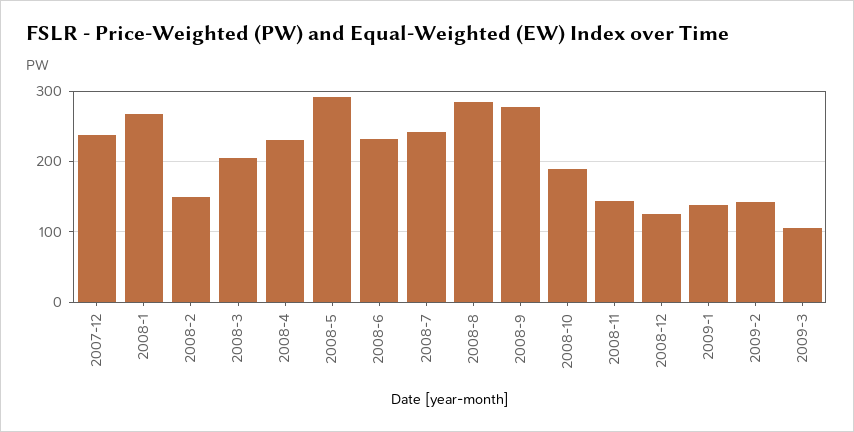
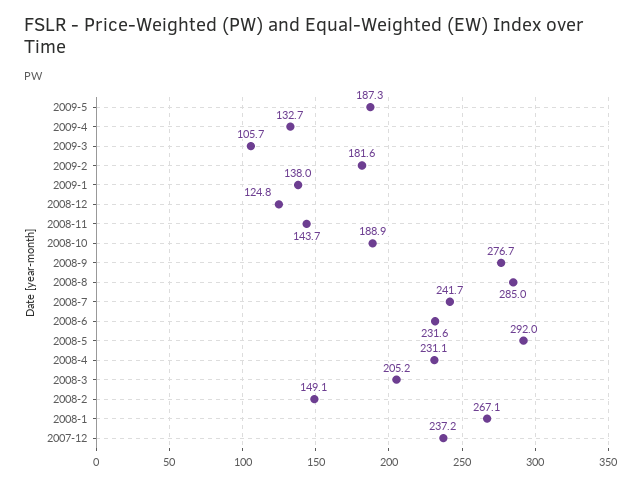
2009-2: 140 -> 181.6
2009-5: none -> 187.3
2009-4: none -> 132.7

